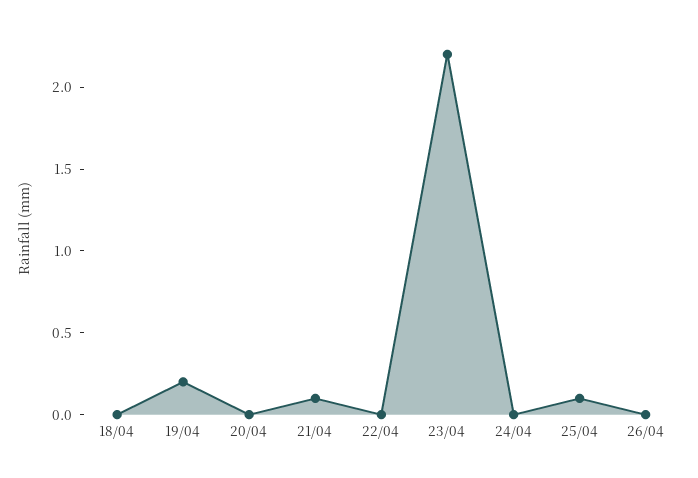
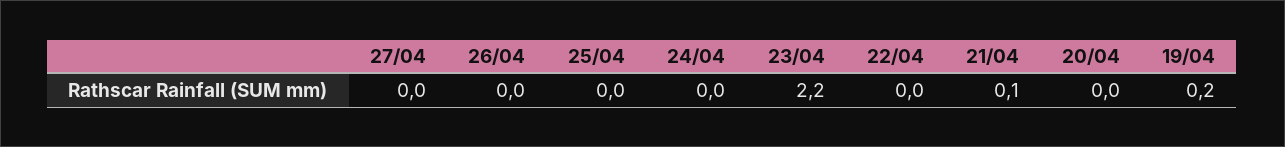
18/04: 0 -> none
25/04: 0.1 -> 0
27/04: none -> 0

